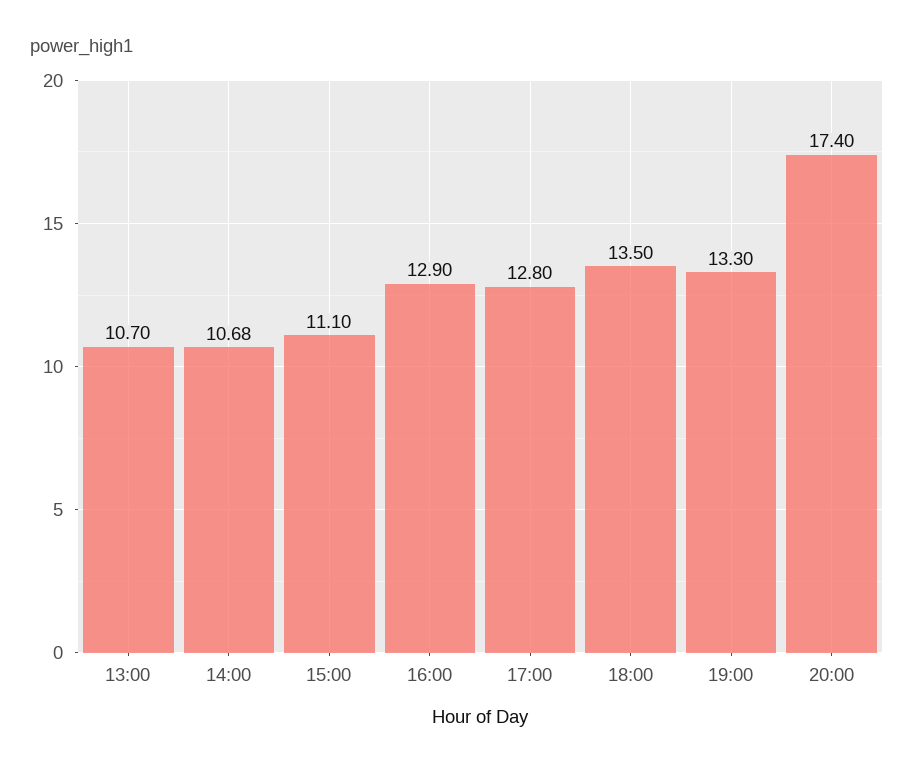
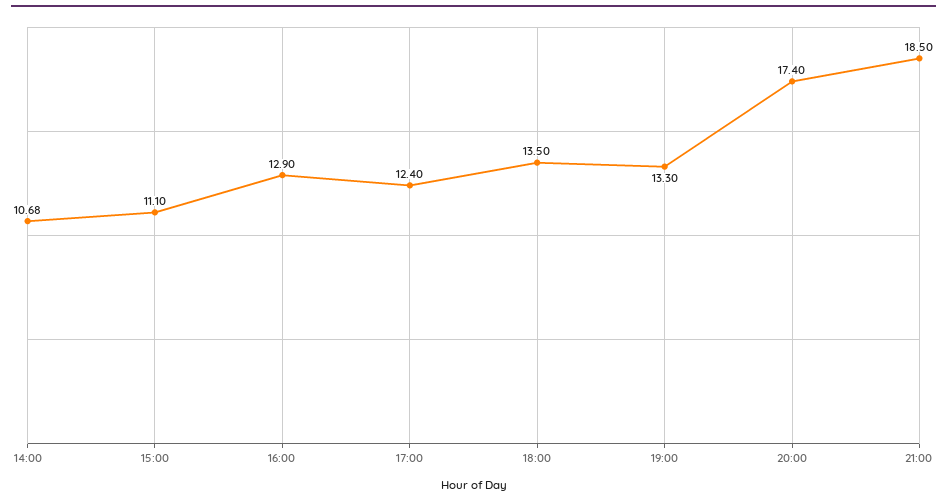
13:00: 10.7 -> none
17:00: 12.8 -> 12.4
21:00: none -> 18.5

